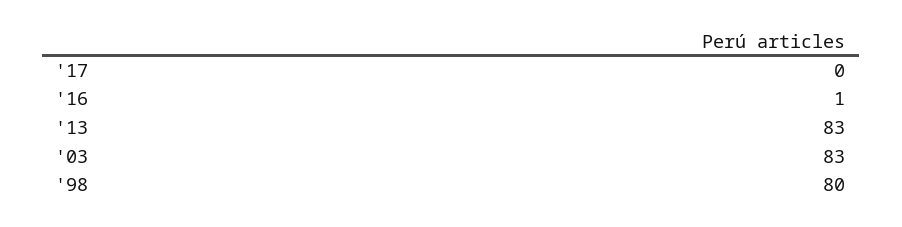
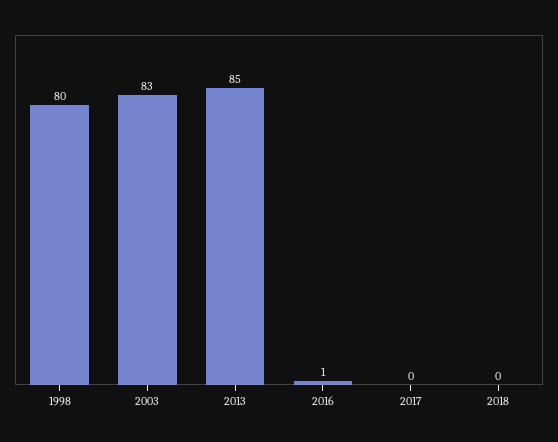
'13: 83 -> 85
2018: none -> 0

